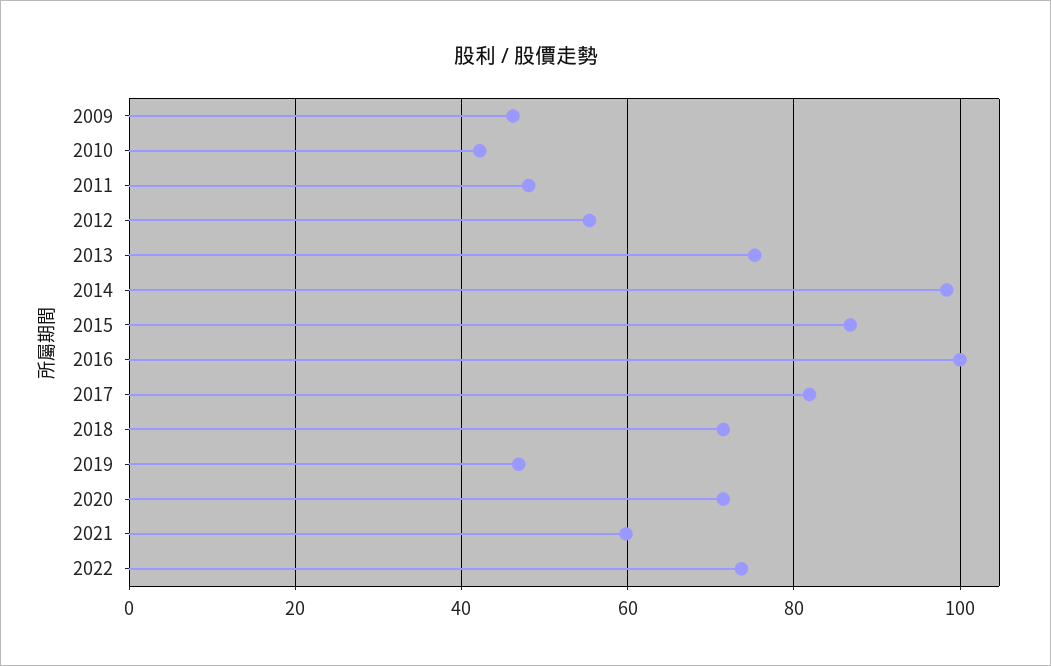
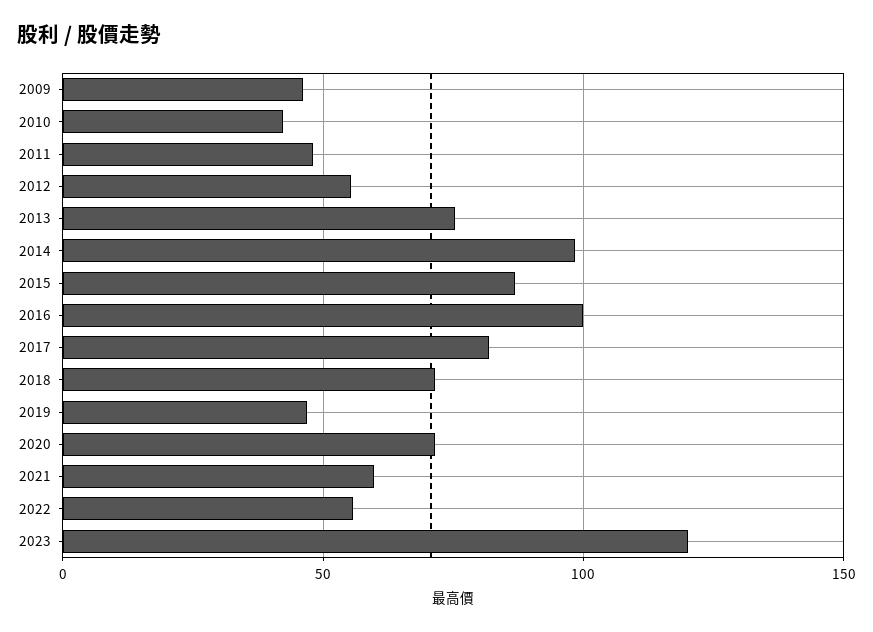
2022: 74 -> 55
2023: none -> 120

